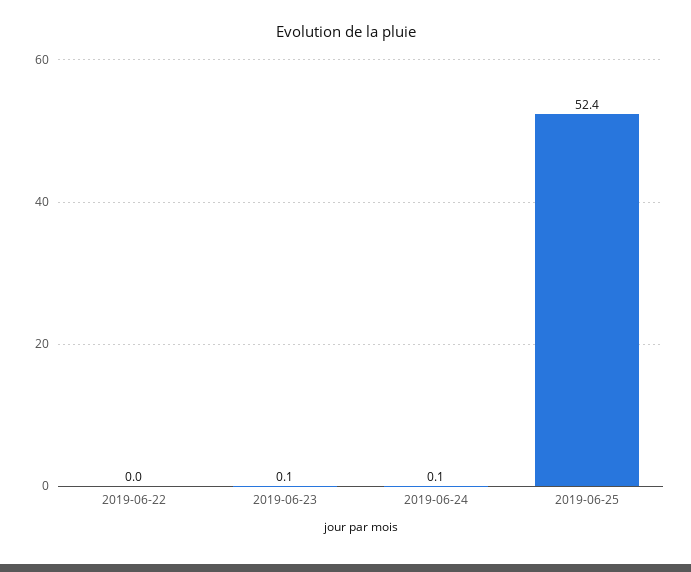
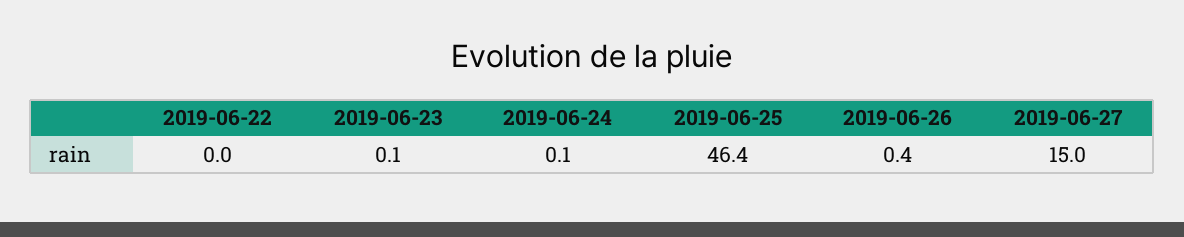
2019-06-25: 52.4 -> 46.4
2019-06-26: none -> 0.4
2019-06-27: none -> 15

